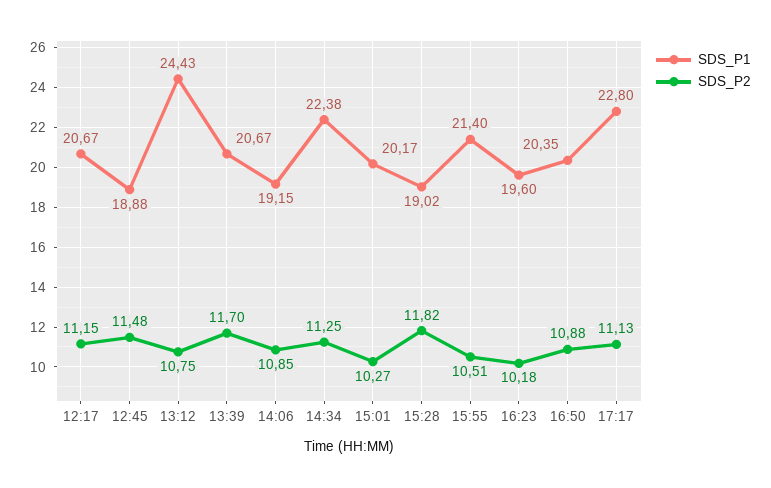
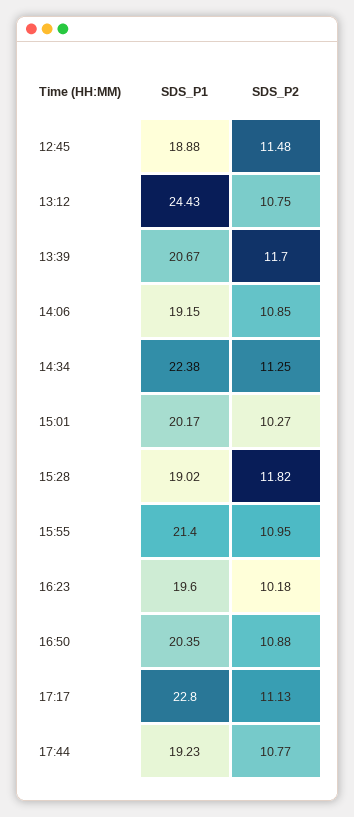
SDS_P1, 12:17: 20.67 -> none
SDS_P2, 12:17: 11.15 -> none
SDS_P2, 15:55: 10.51 -> 10.95
SDS_P1, 17:44: none -> 19.23
SDS_P2, 17:44: none -> 10.77

